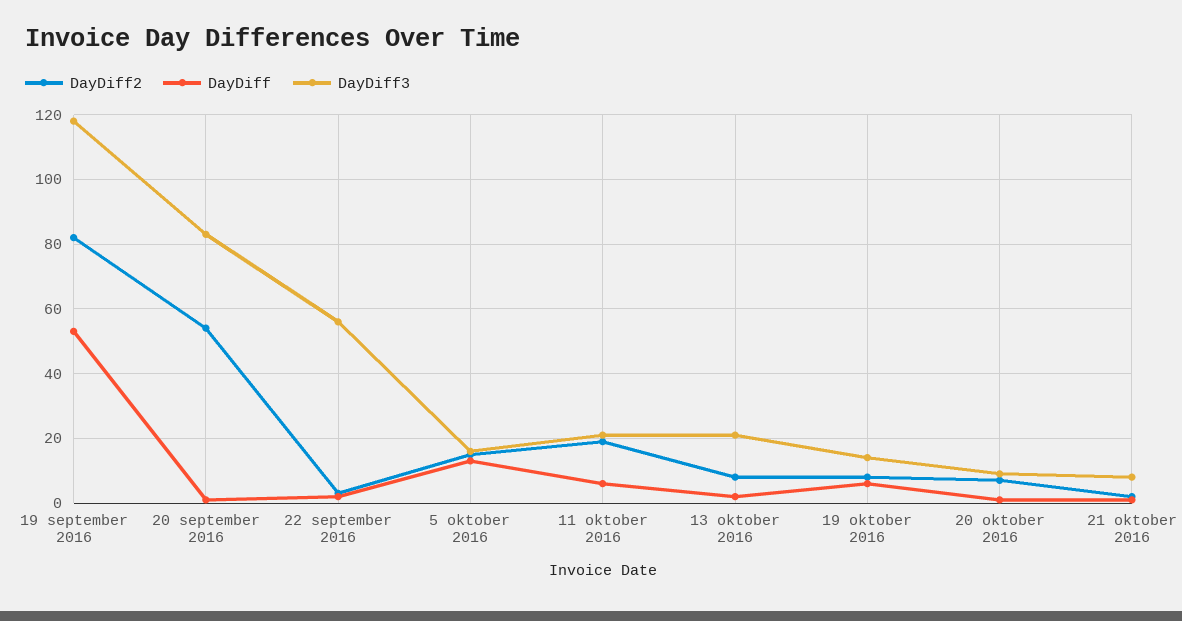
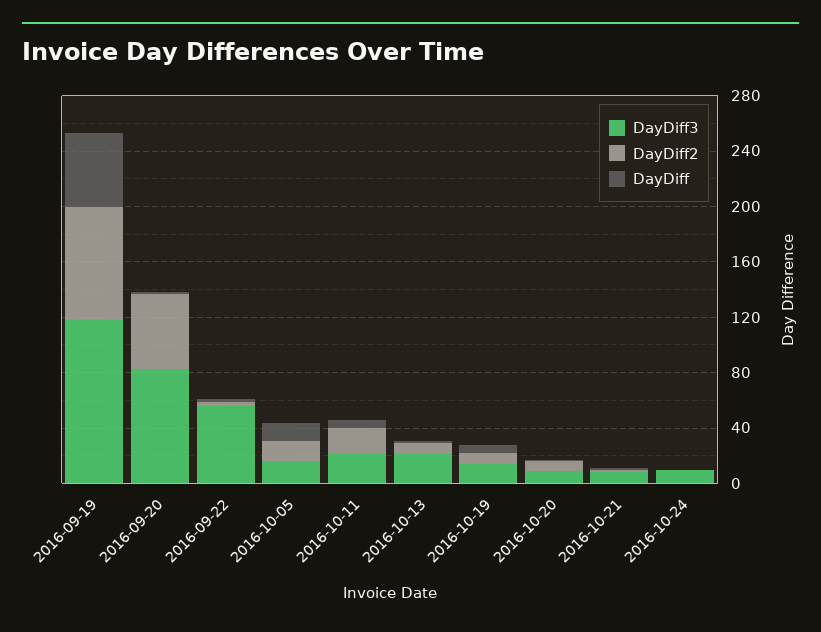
DayDiff3, 2016-10-24: none -> 10
DayDiff2, 2016-10-24: none -> 0
DayDiff, 2016-10-24: none -> 0

